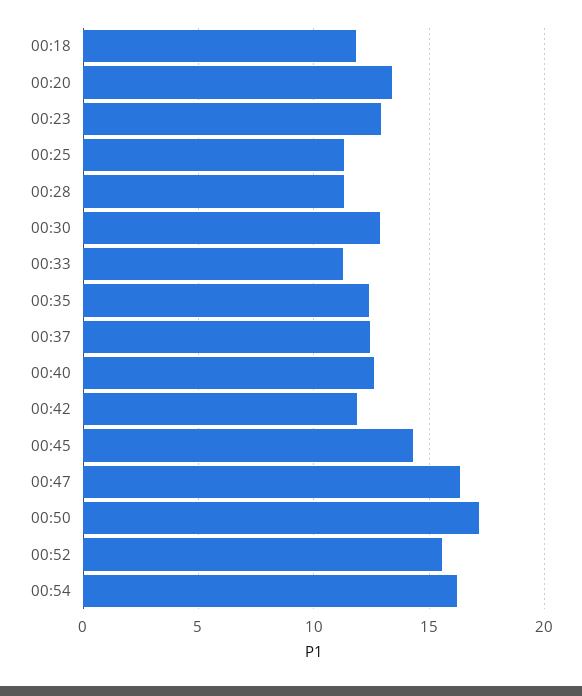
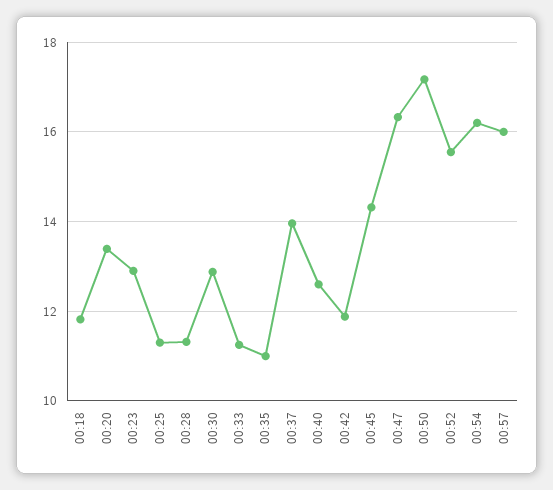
00:35: 12.5 -> 11
00:37: 12.5 -> 14
00:57: none -> 16

